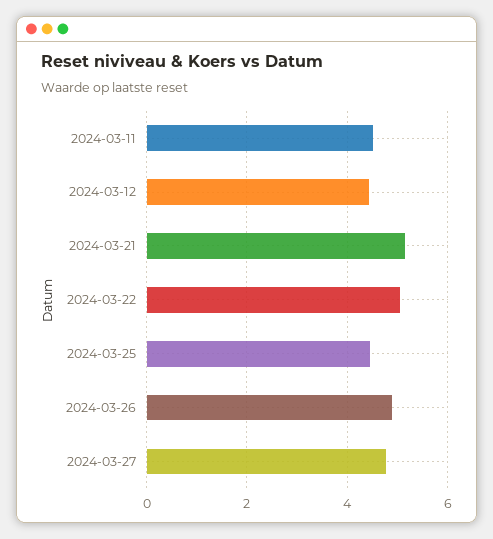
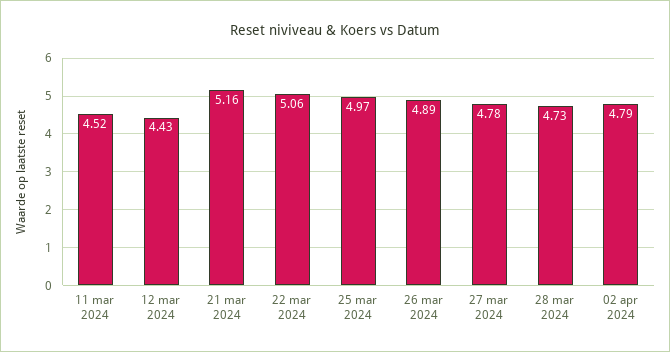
2024-03-25: 4.4 -> 4.97
28 mar 2024: none -> 4.73
02 apr 2024: none -> 4.79

